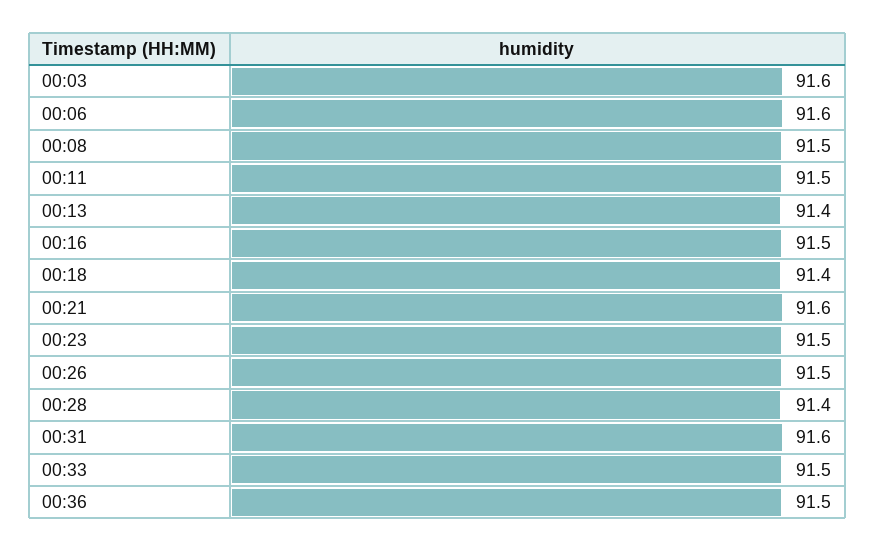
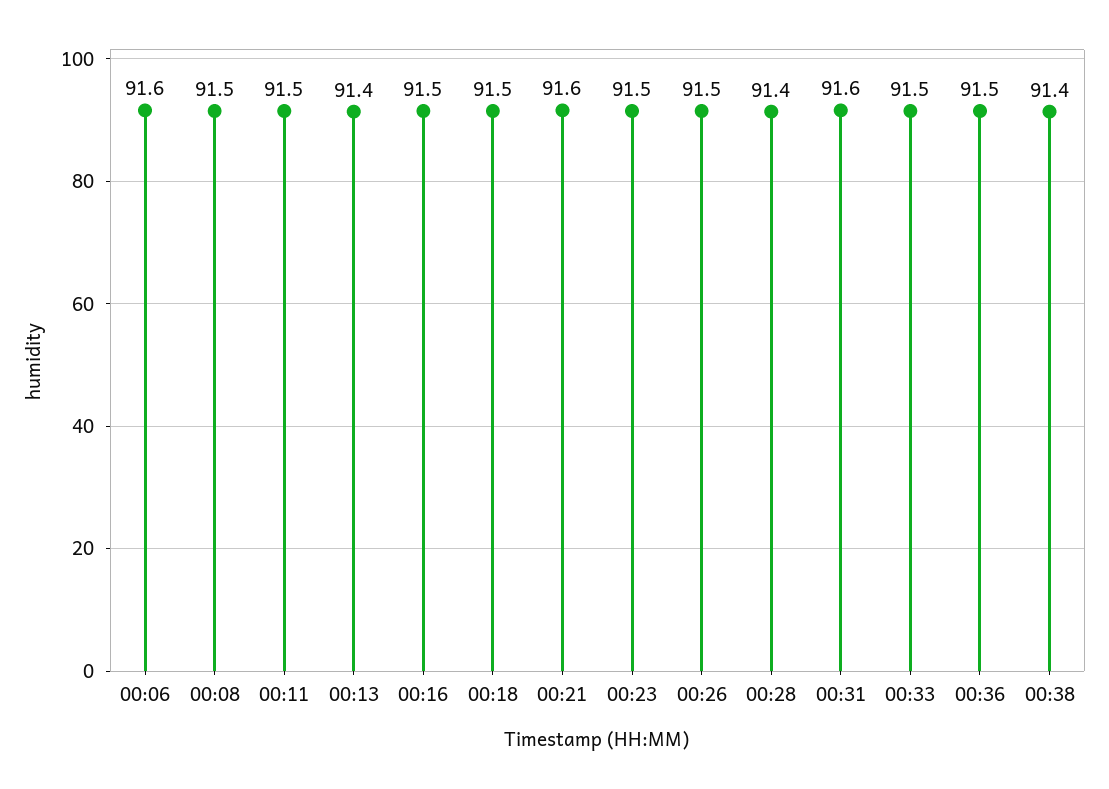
00:03: 91.6 -> none
00:18: 91.4 -> 91.5
00:38: none -> 91.4

